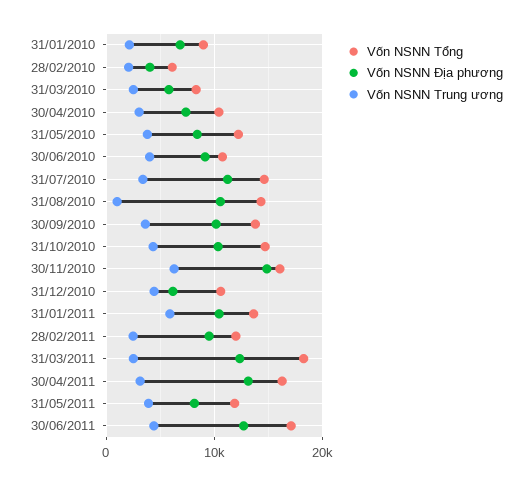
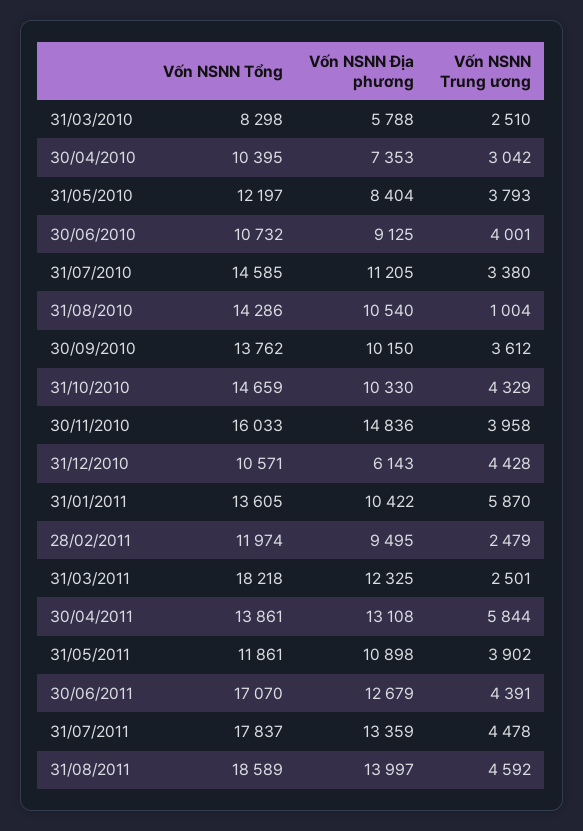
Vốn NSNN Tổng, 31/01/2010: 9000 -> none
Vốn NSNN Địa phương, 31/01/2010: 7000 -> none
Vốn NSNN Trung ương, 31/01/2010: 2000 -> none
Vốn NSNN Tổng, 28/02/2010: 6000 -> none
Vốn NSNN Địa phương, 28/02/2010: 4000 -> none
Vốn NSNN Trung ương, 28/02/2010: 2000 -> none
Vốn NSNN Trung ương, 30/11/2010: 6000 -> 3958
Vốn NSNN Tổng, 30/04/2011: 16000 -> 13861
Vốn NSNN Trung ương, 30/04/2011: 3000 -> 5844
Vốn NSNN Địa phương, 31/05/2011: 8000 -> 10898
Vốn NSNN Tổng, 31/07/2011: none -> 17837
Vốn NSNN Địa phương, 31/07/2011: none -> 13359
Vốn NSNN Trung ương, 31/07/2011: none -> 4478
Vốn NSNN Tổng, 31/08/2011: none -> 18589
Vốn NSNN Địa phương, 31/08/2011: none -> 13997
Vốn NSNN Trung ương, 31/08/2011: none -> 4592

